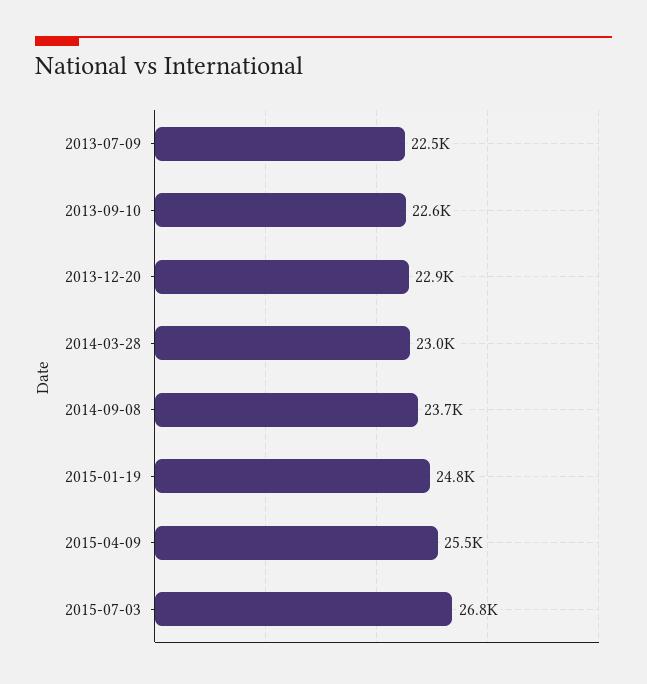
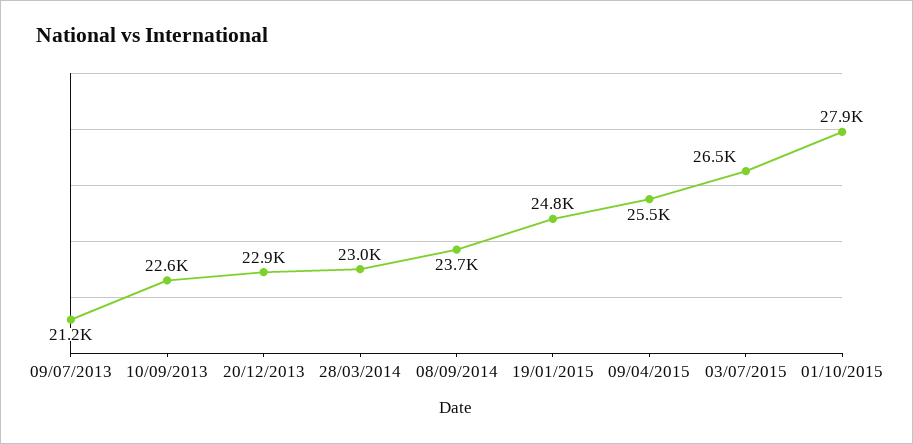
2013-07-09: 22500 -> 21200
2015-07-03: 26800 -> 26500
01/10/2015: none -> 27900

